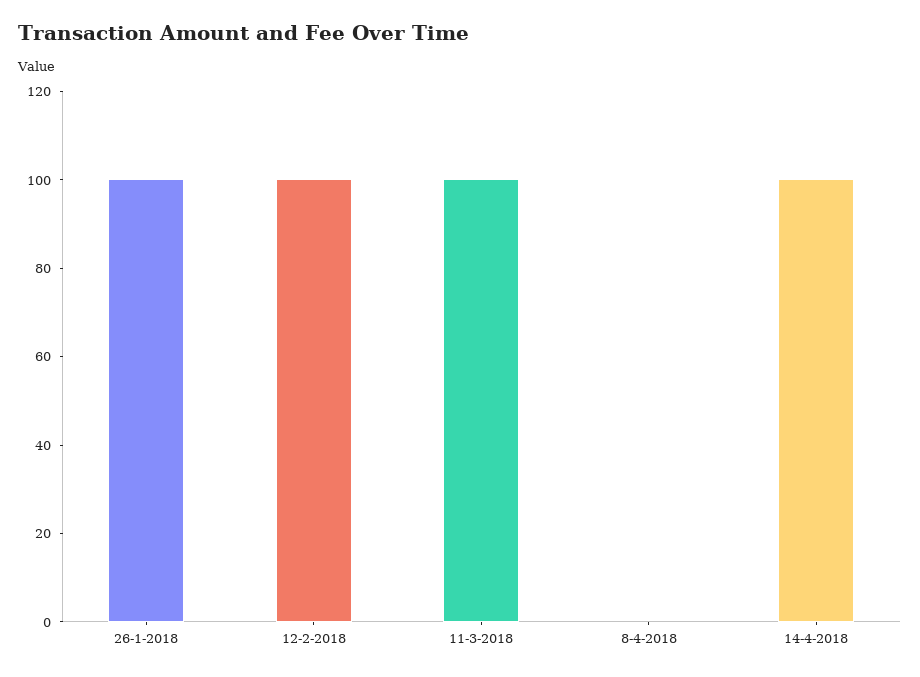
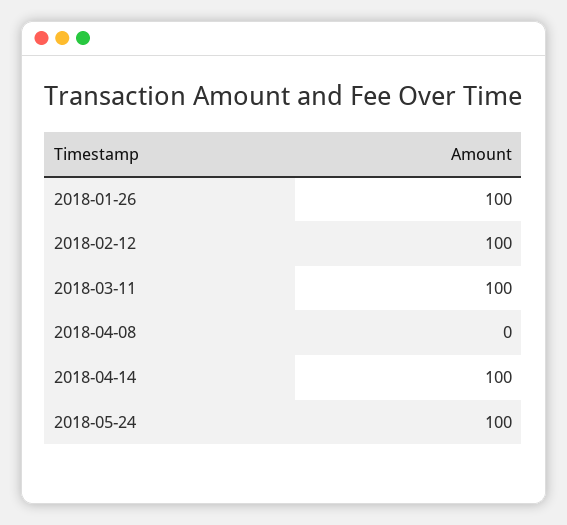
2018-05-24: none -> 100

